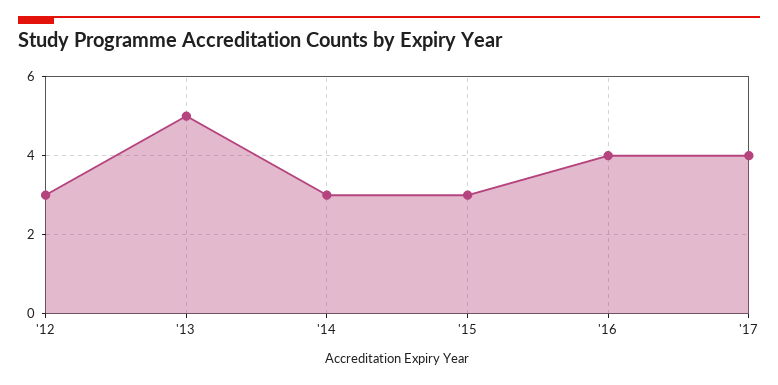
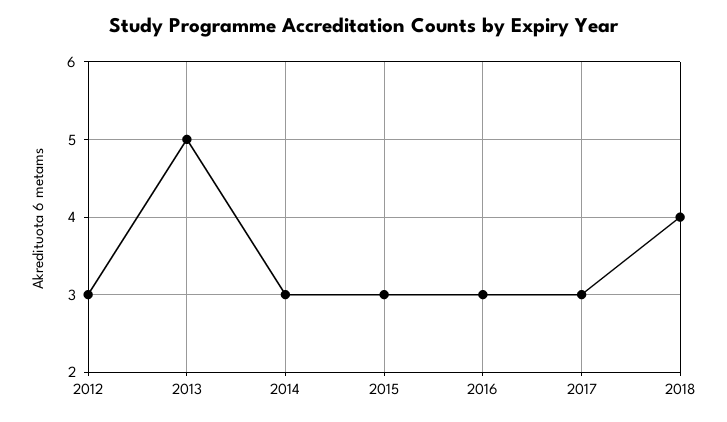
'16: 4 -> 3
'17: 4 -> 3
2018: none -> 4

